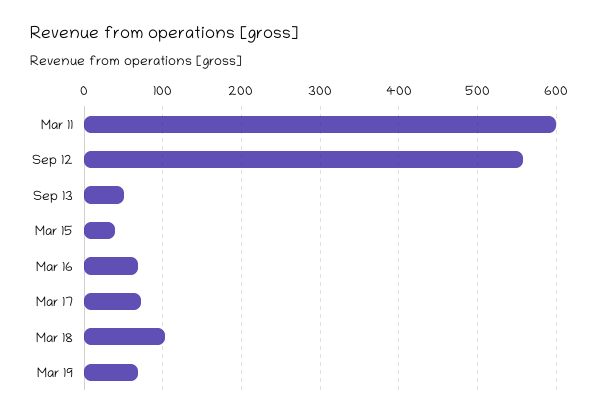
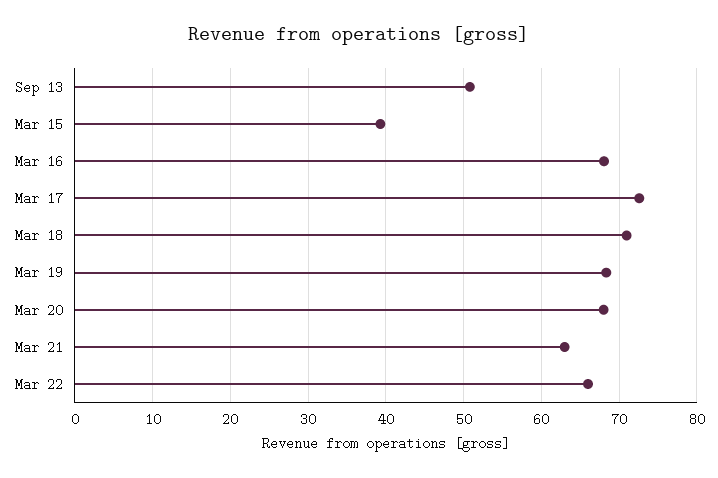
Mar 11: 600 -> none
Sep 12: 560 -> none
Mar 18: 100 -> 71
Mar 20: none -> 68
Mar 21: none -> 63
Mar 22: none -> 66

